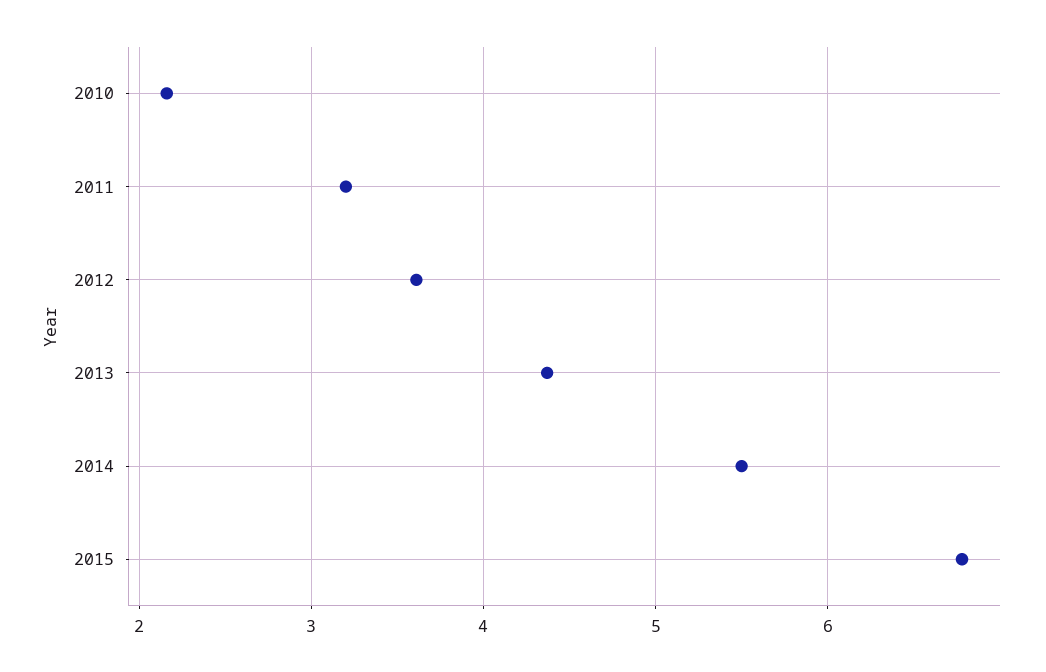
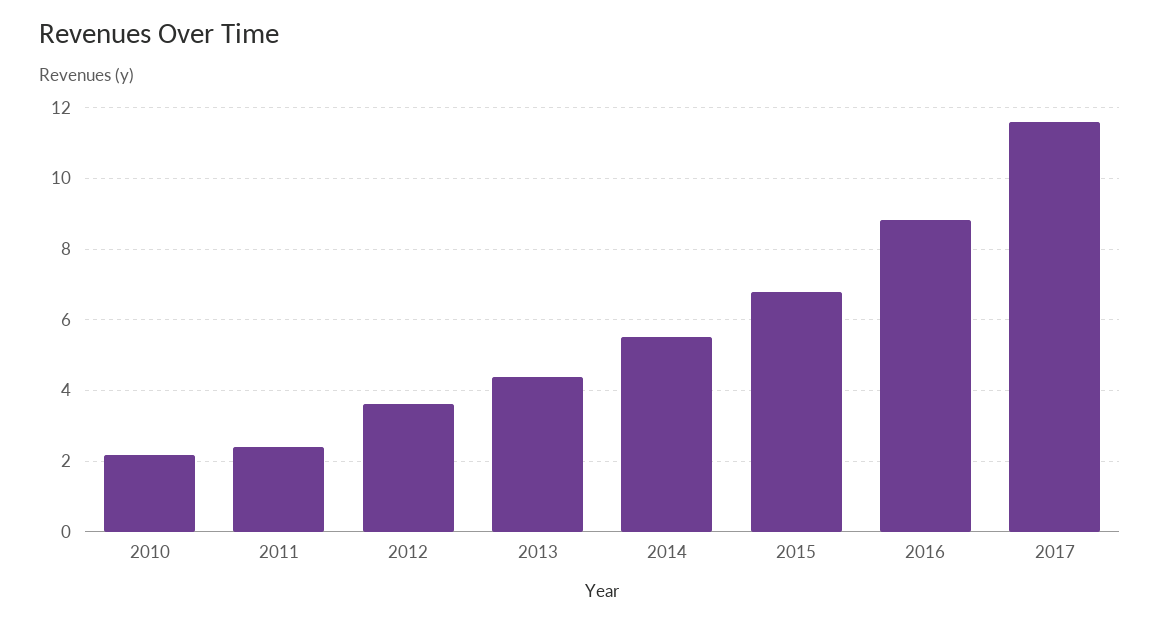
2011: 3.2 -> 2.4
2016: none -> 8.8
2017: none -> 11.6

